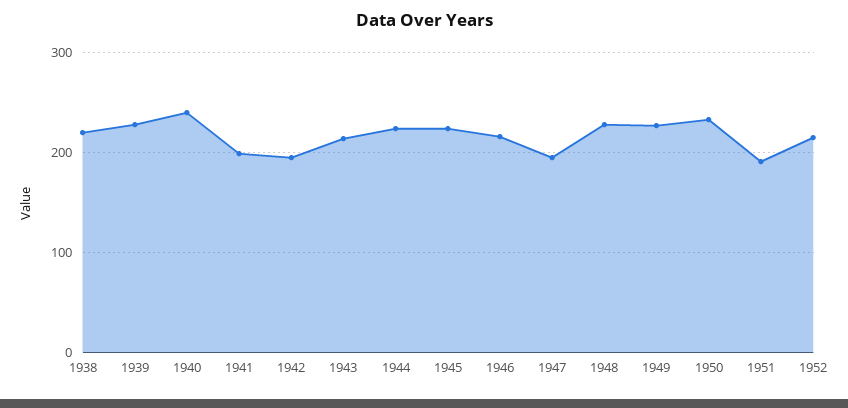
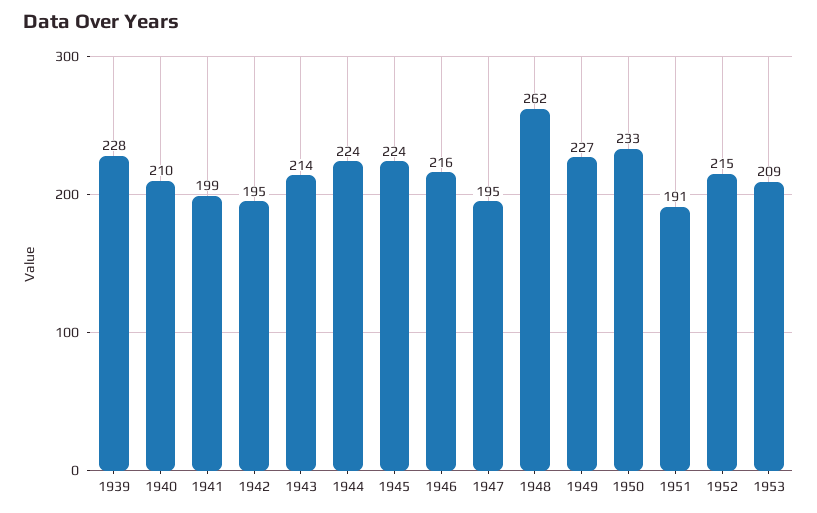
1938: 220 -> none
1940: 240 -> 210
1948: 230 -> 262
1953: none -> 209

